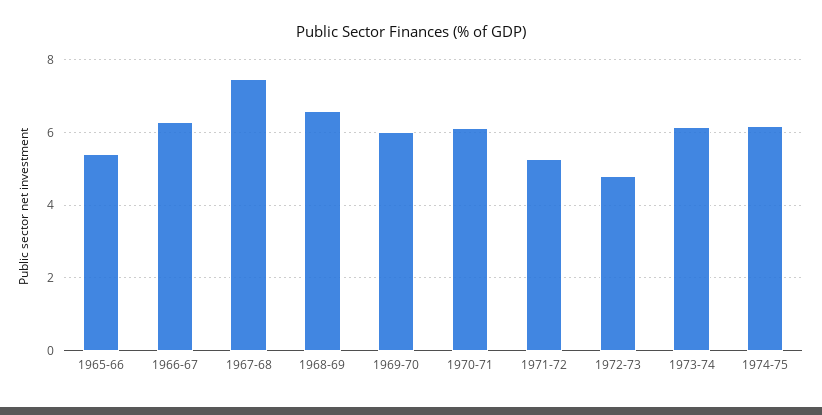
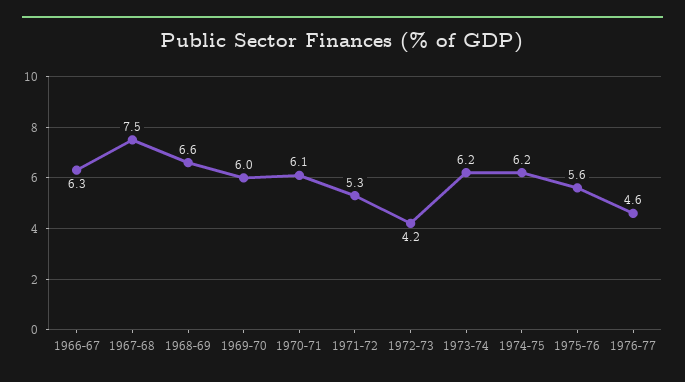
1965-66: 5.4 -> none
1972-73: 4.8 -> 4.2
1975-76: none -> 5.6
1976-77: none -> 4.6

